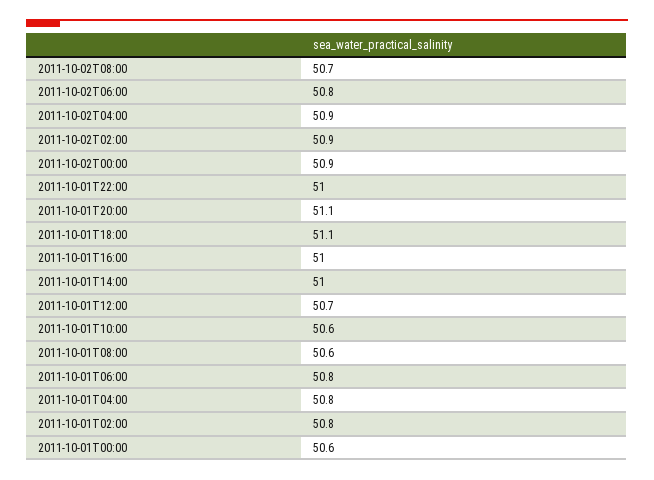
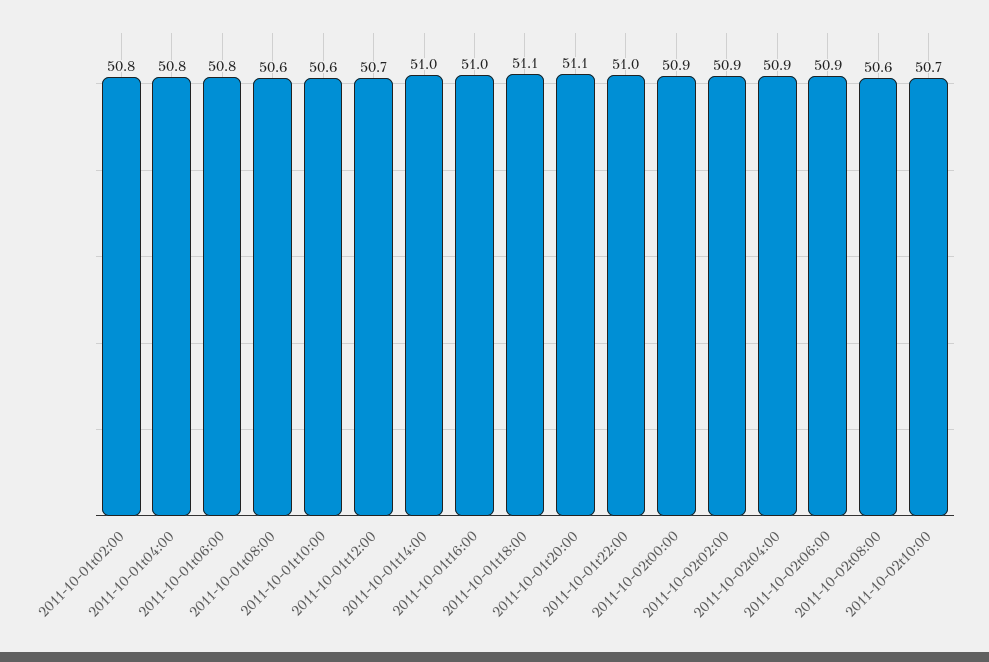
2011-10-02T08:00: 50.7 -> 50.6
2011-10-02T06:00: 50.8 -> 50.9
2011-10-01T00:00: 50.6 -> none
2011-10-02t10:00: none -> 50.7

